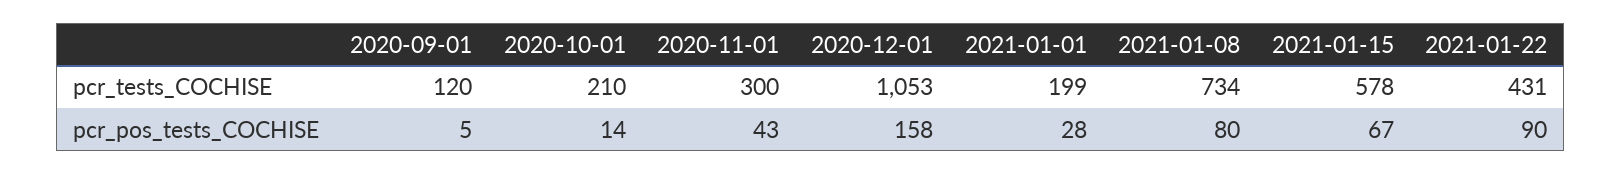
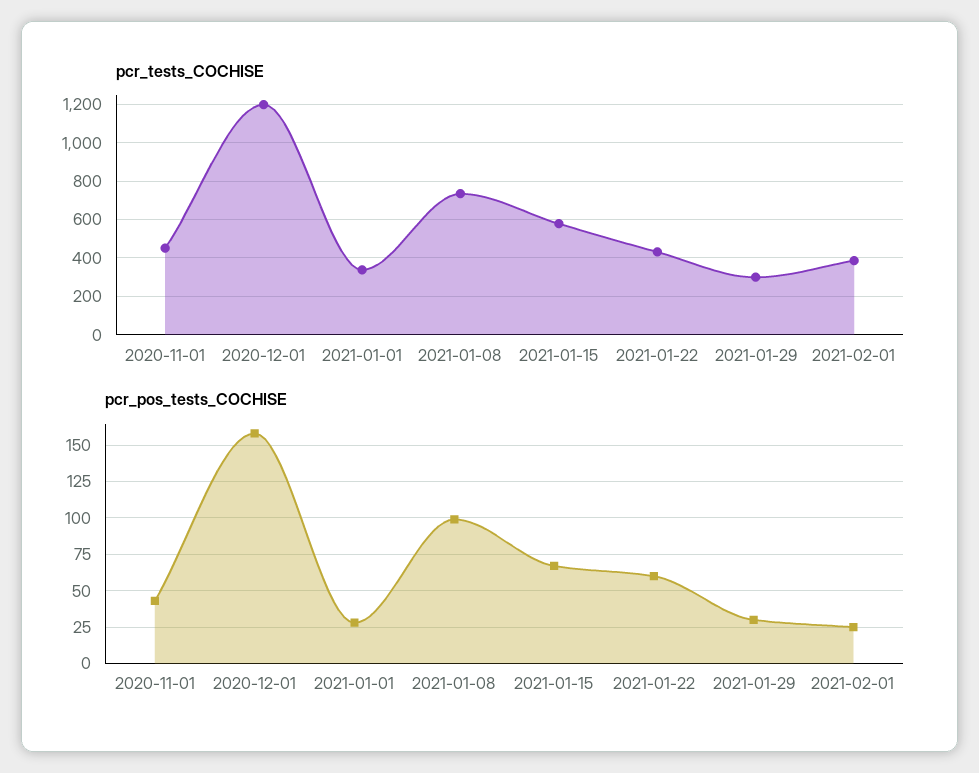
pcr_tests_COCHISE, 2020-09-01: 120 -> none
pcr_tests_COCHISE, 2020-10-01: 210 -> none
pcr_tests_COCHISE, 2020-11-01: 300 -> 450
pcr_tests_COCHISE, 2020-12-01: 1053 -> 1200
pcr_tests_COCHISE, 2021-01-01: 199 -> 350
pcr_pos_tests_COCHISE, 2020-09-01: 5 -> none
pcr_pos_tests_COCHISE, 2020-10-01: 14 -> none
pcr_pos_tests_COCHISE, 2021-01-08: 80 -> 100
pcr_pos_tests_COCHISE, 2021-01-22: 90 -> 60
pcr_tests_COCHISE, 2021-01-29: none -> 300
pcr_tests_COCHISE, 2021-02-01: none -> 400
pcr_pos_tests_COCHISE, 2021-01-29: none -> 30
pcr_pos_tests_COCHISE, 2021-02-01: none -> 25

